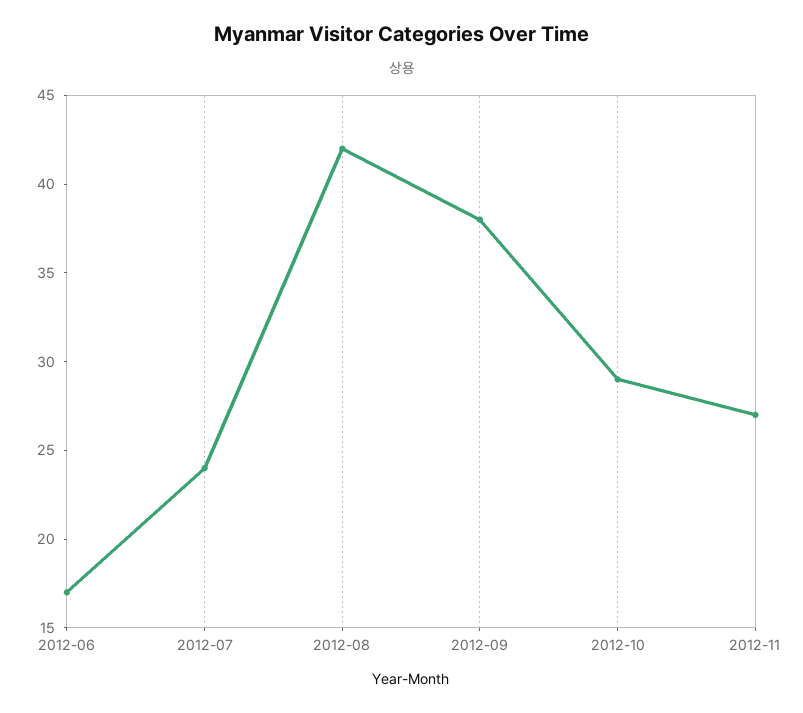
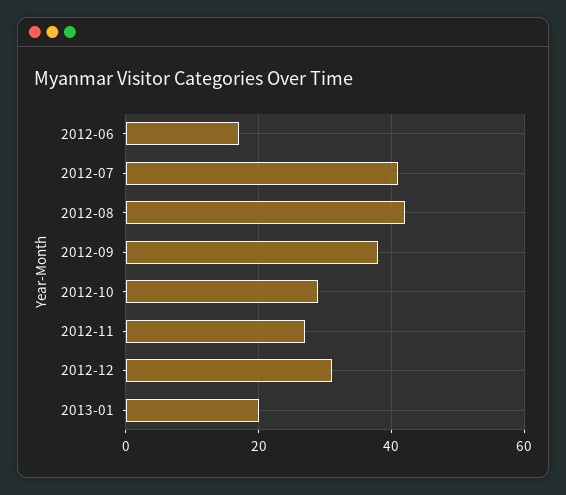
2012-07: 24 -> 40
2012-12: none -> 30
2013-01: none -> 20

